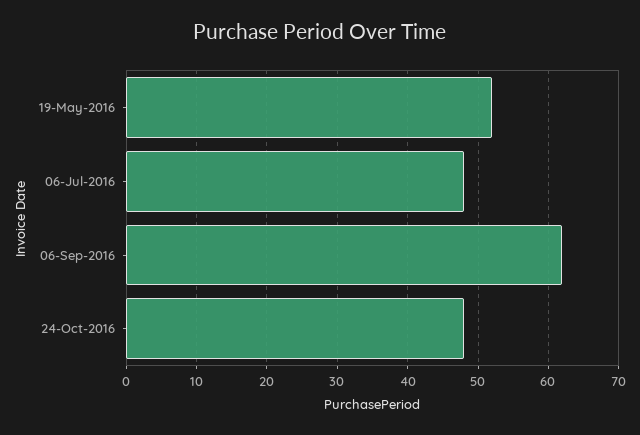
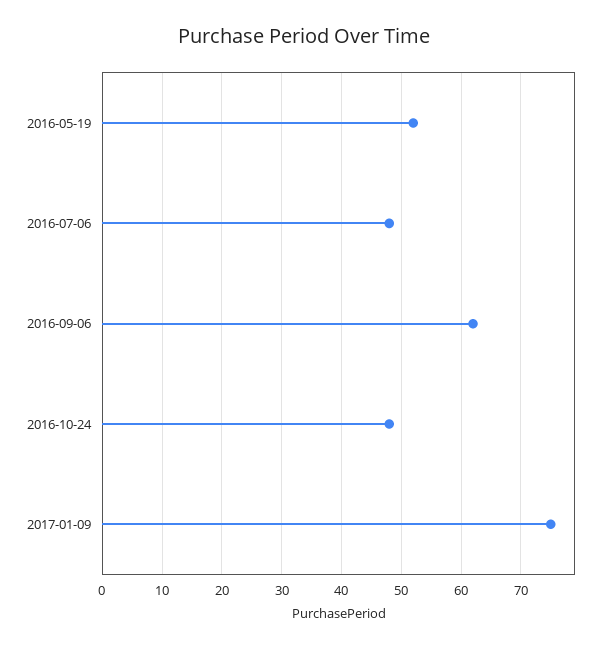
2017-01-09: none -> 75

